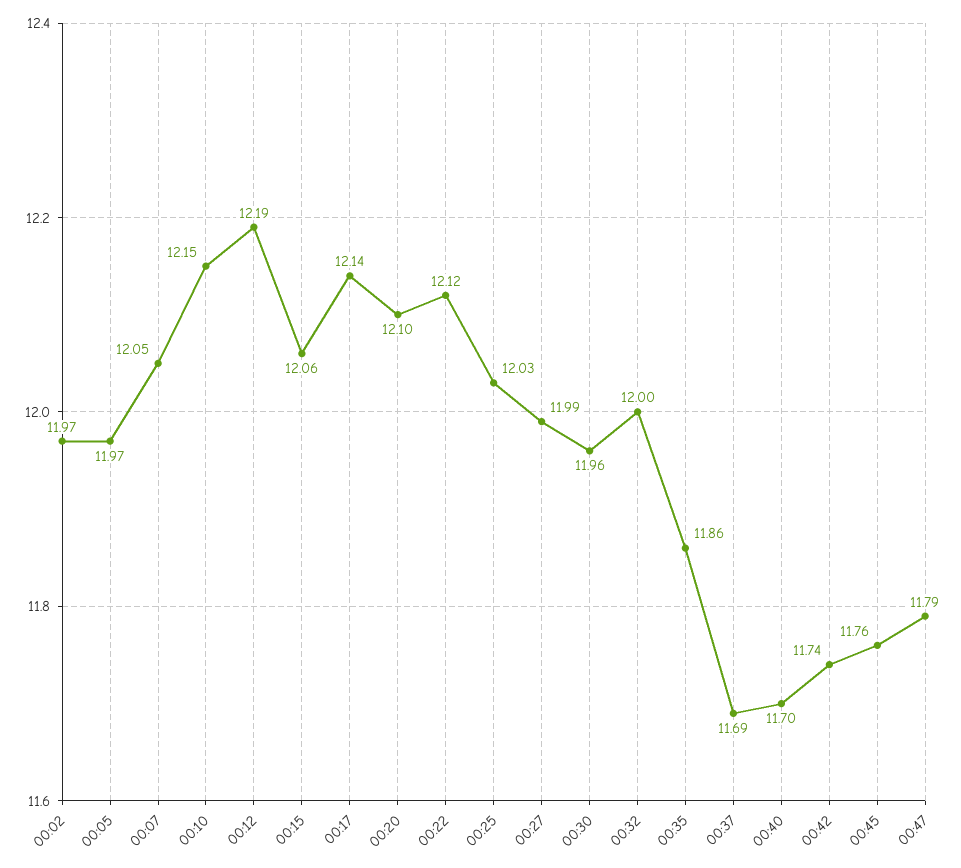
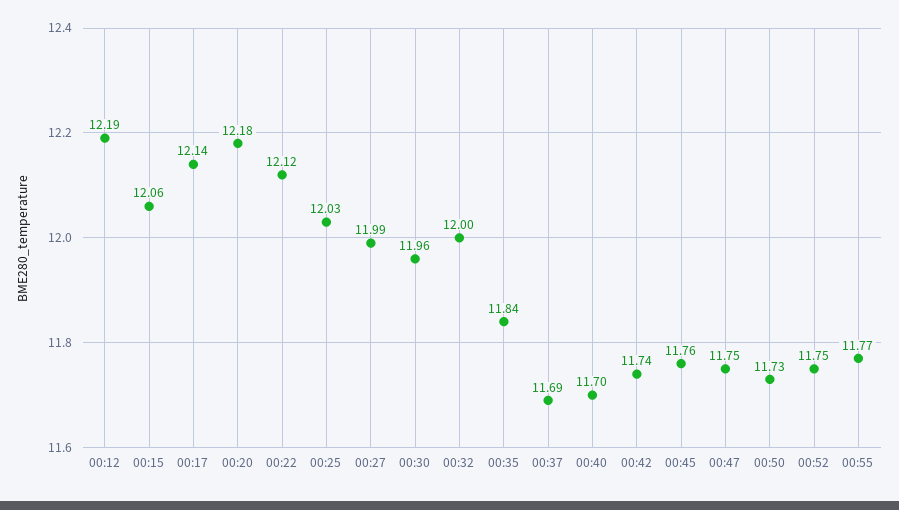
00:02: 11.97 -> none
00:05: 11.97 -> none
00:07: 12.05 -> none
00:10: 12.15 -> none
00:20: 12.1 -> 12.18
00:35: 11.86 -> 11.84
00:47: 11.79 -> 11.75
00:50: none -> 11.73
00:52: none -> 11.75
00:55: none -> 11.77

